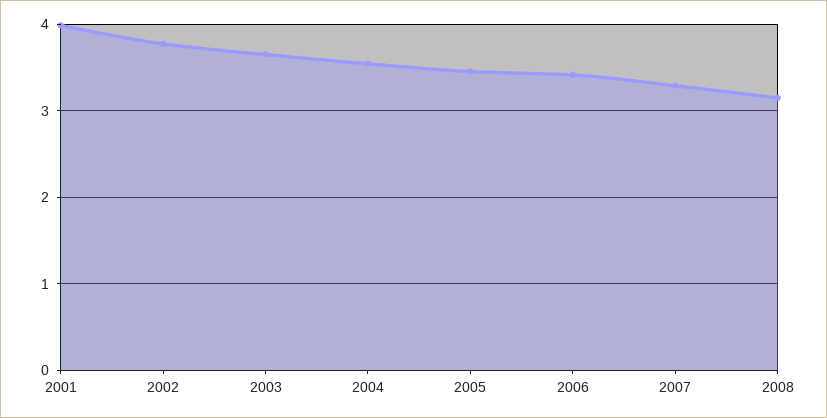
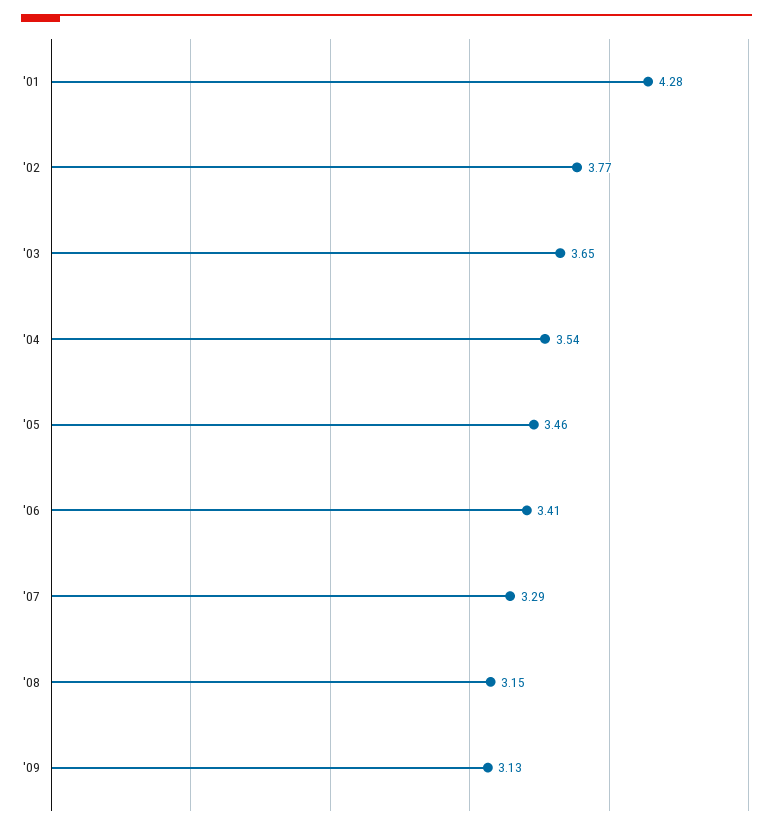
2001: 4 -> 4.28
'09: none -> 3.13

